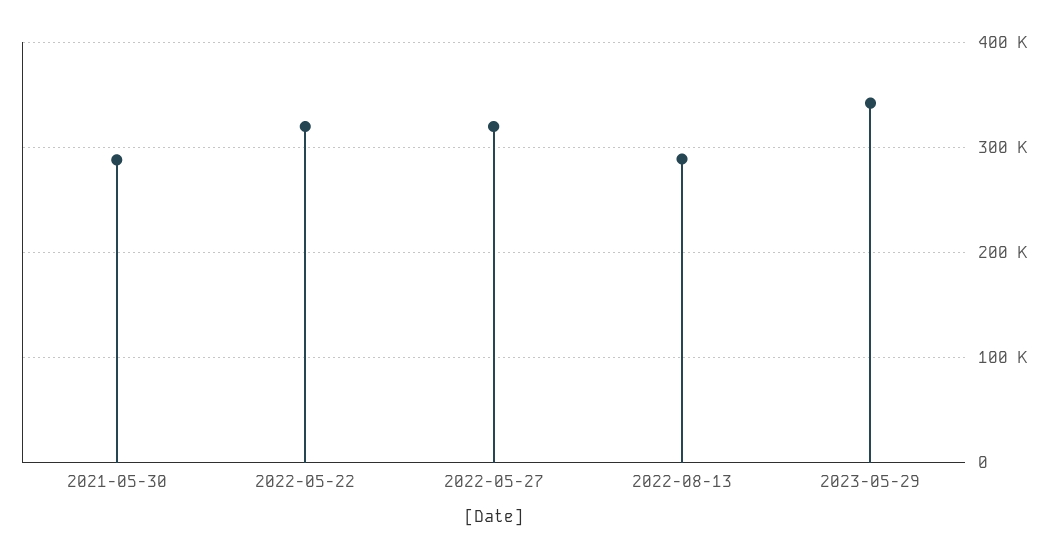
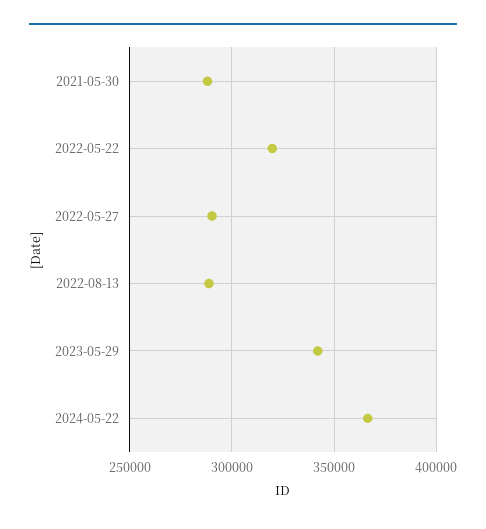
2022-05-27: 320000 -> 290000
2024-05-22: none -> 365000

